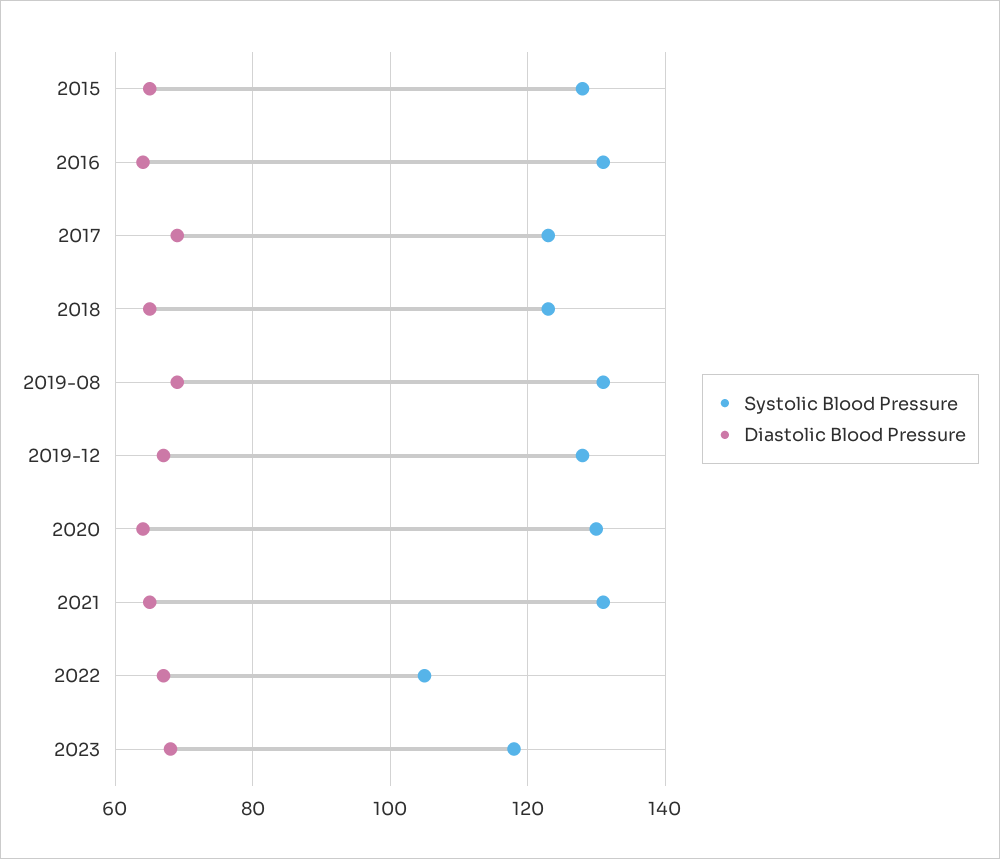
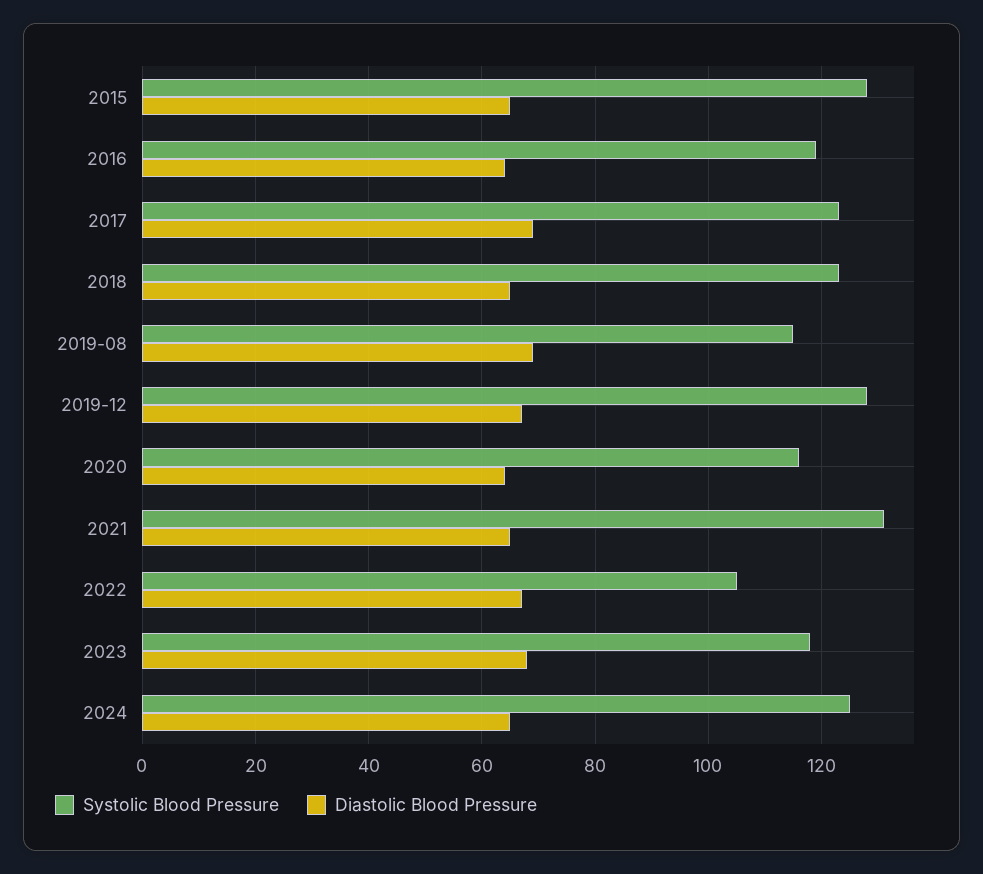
Systolic Blood Pressure, 2016: 130 -> 120
Systolic Blood Pressure, 2019-08: 130 -> 115
Systolic Blood Pressure, 2020: 130 -> 115
Systolic Blood Pressure, 2024: none -> 125
Diastolic Blood Pressure, 2024: none -> 65

